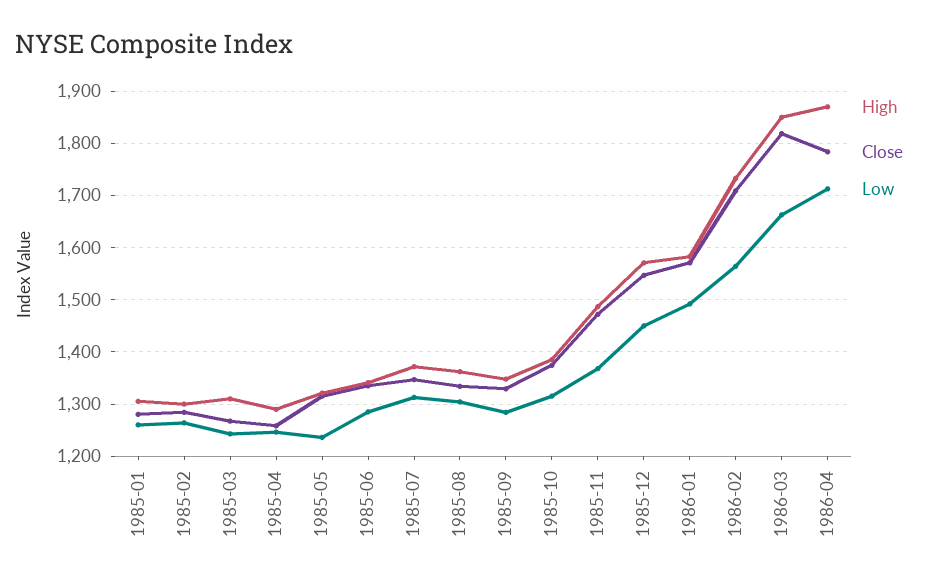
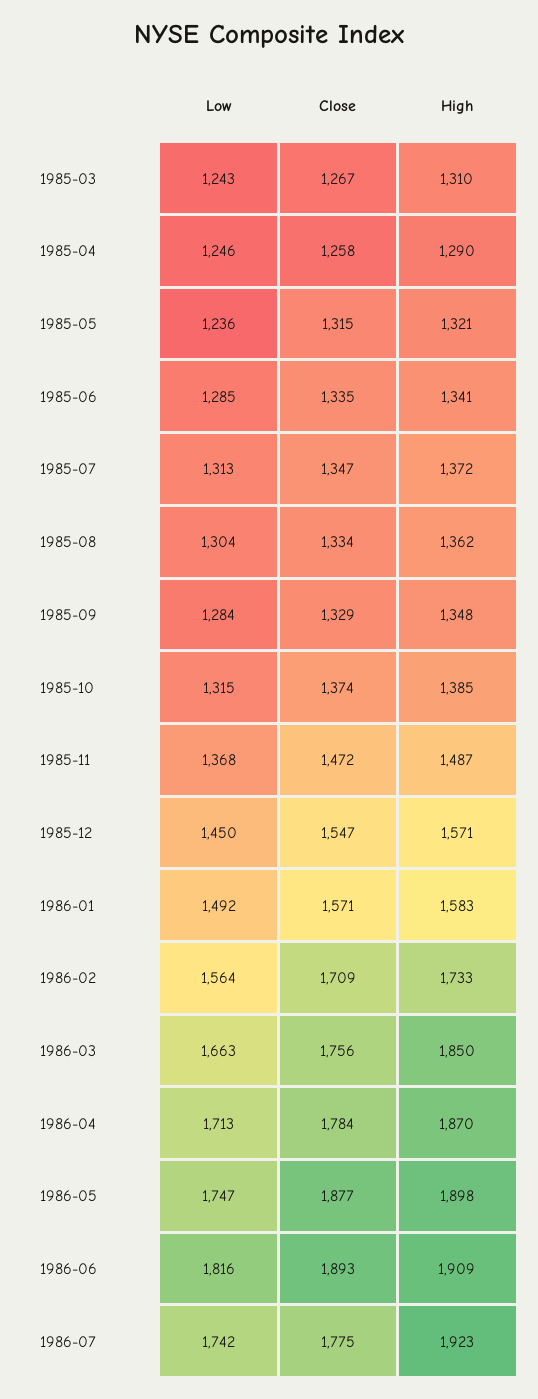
High, 1985-01: 1300 -> none
Close, 1985-01: 1280 -> none
Low, 1985-01: 1260 -> none
High, 1985-02: 1300 -> none
Close, 1985-02: 1280 -> none
Low, 1985-02: 1260 -> none
Close, 1986-03: 1820 -> 1756
Low, 1986-05: none -> 1747
Close, 1986-05: none -> 1877
High, 1986-05: none -> 1898
Low, 1986-06: none -> 1816
Close, 1986-06: none -> 1893
High, 1986-06: none -> 1909
Low, 1986-07: none -> 1742
Close, 1986-07: none -> 1775
High, 1986-07: none -> 1923

